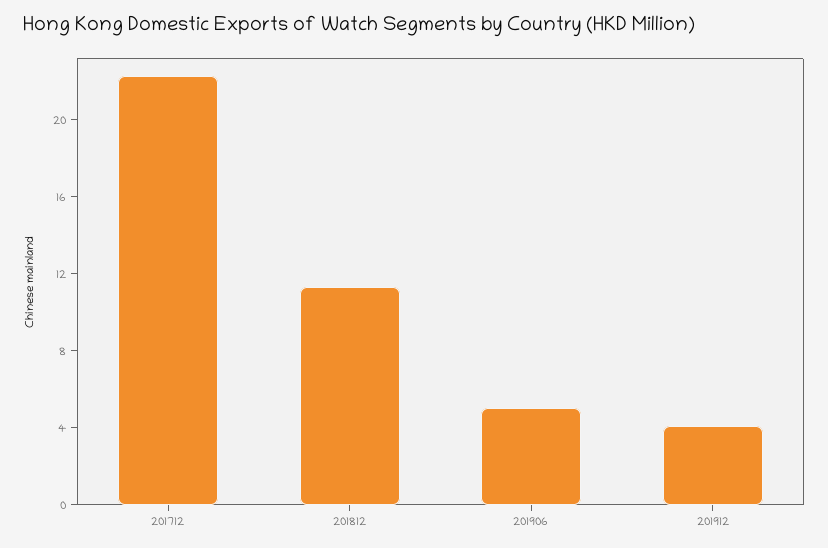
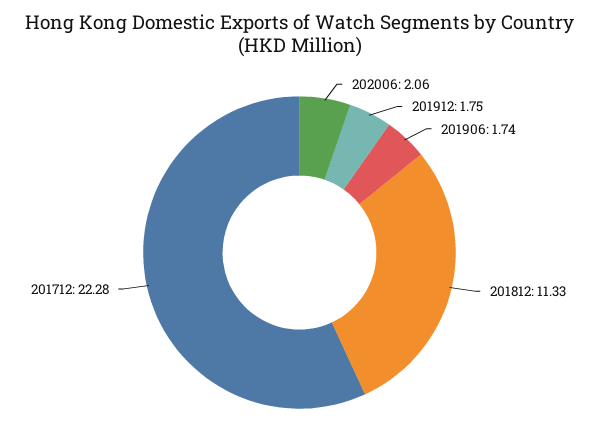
201906: 5 -> 1.74
201912: 4 -> 1.75
202006: none -> 2.06

